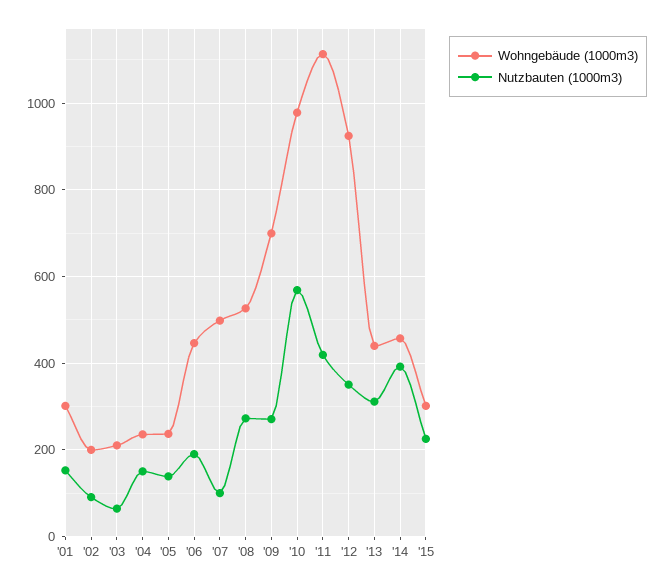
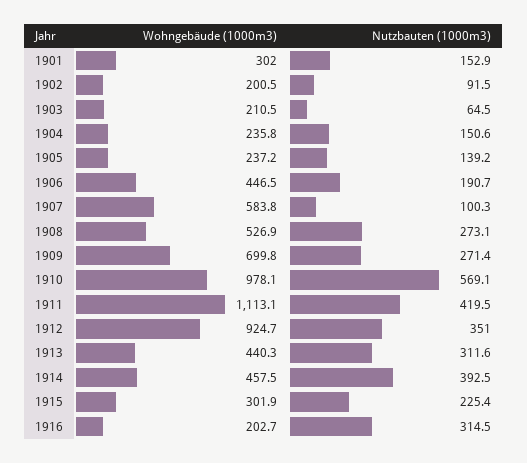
Wohngebäude (1000m3), '07: 500 -> 583.8
Wohngebäude (1000m3), 1916: none -> 202.7
Nutzbauten (1000m3), 1916: none -> 314.5

